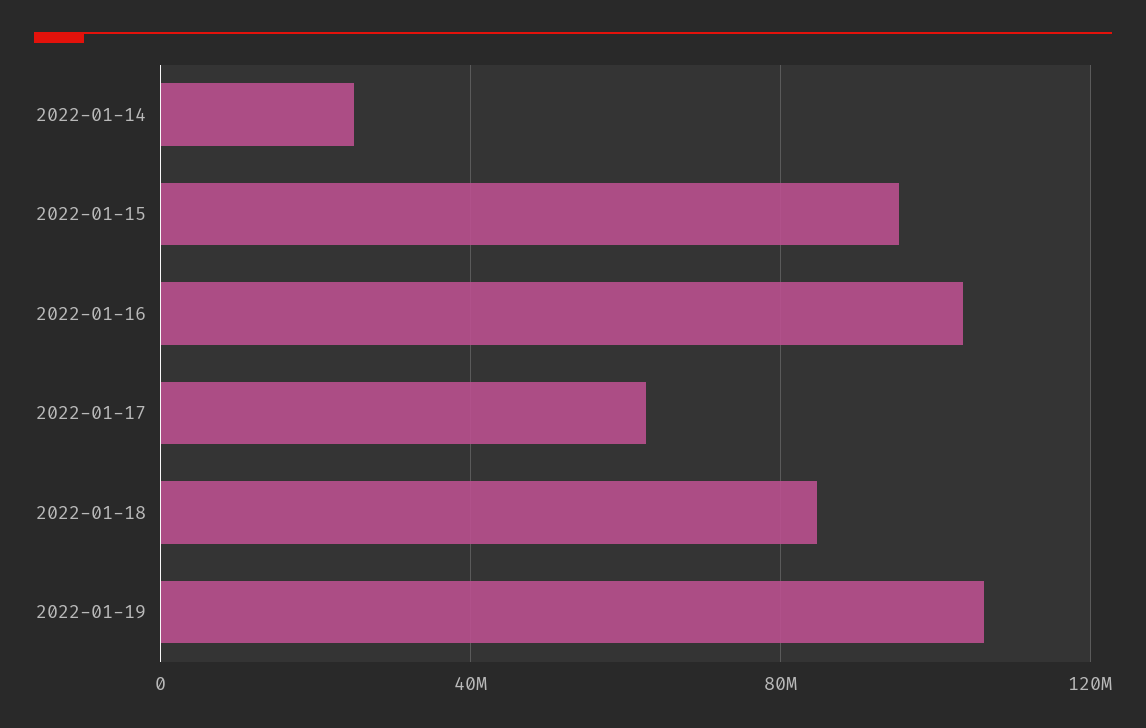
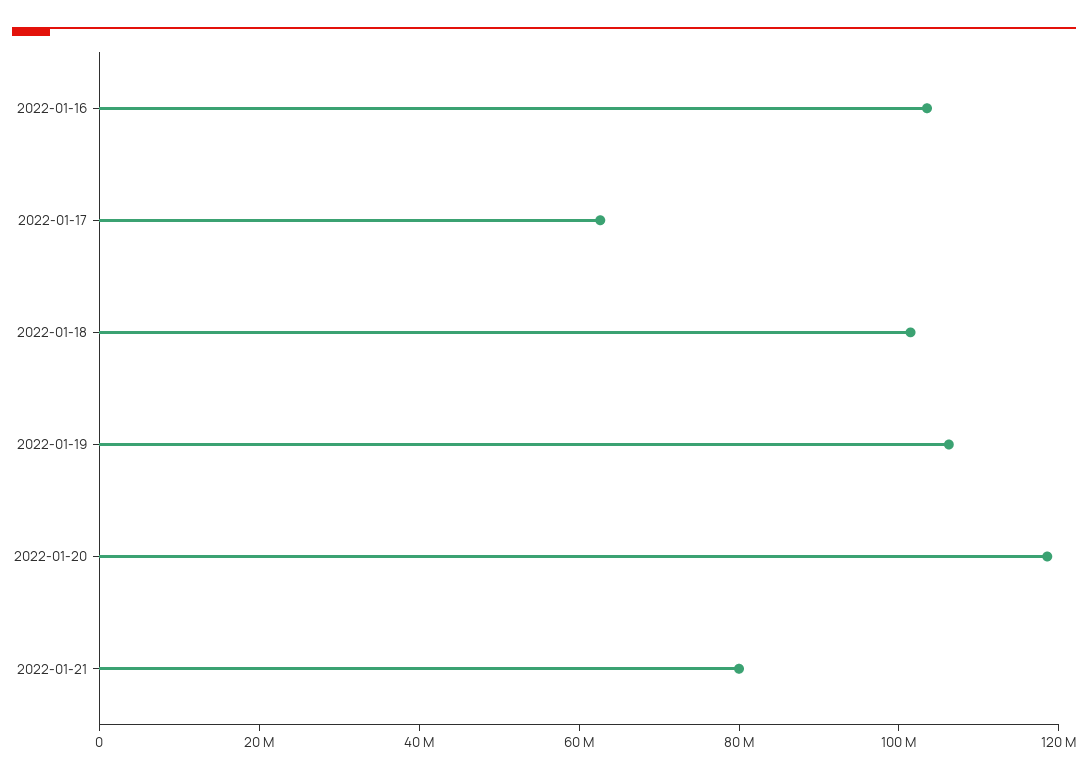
2022-01-14: 25000000 -> none
2022-01-15: 95000000 -> none
2022-01-18: 85000000 -> 100000000
2022-01-20: none -> 120000000
2022-01-21: none -> 80000000

